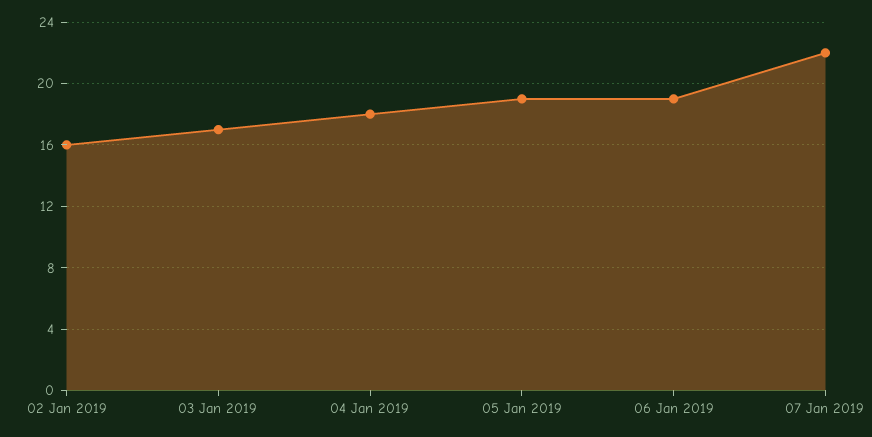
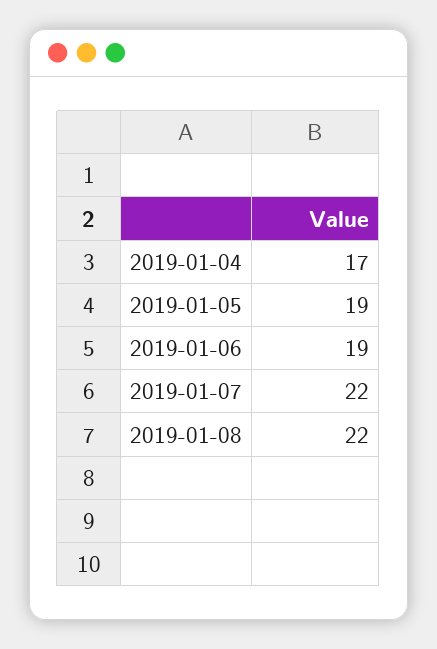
02 Jan 2019: 16 -> none
03 Jan 2019: 17 -> none
04 Jan 2019: 18 -> 17
2019-01-08: none -> 22

